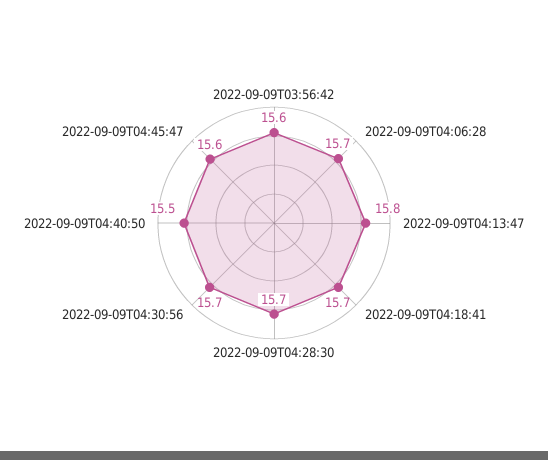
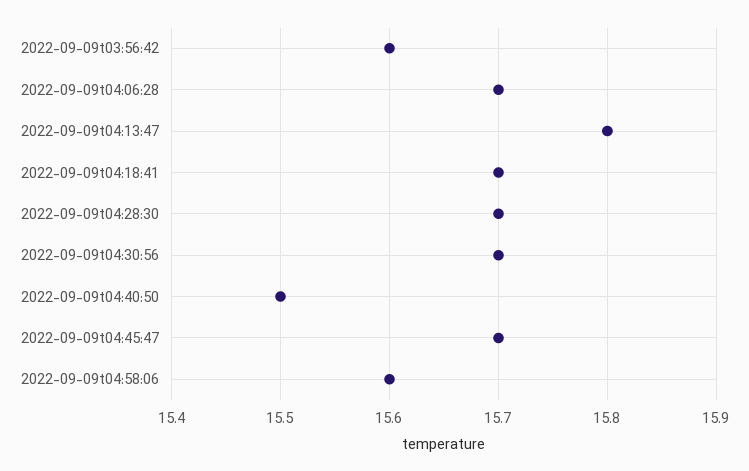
2022-09-09T04:45:47: 15.6 -> 15.7
2022-09-09t04:58:06: none -> 15.6

